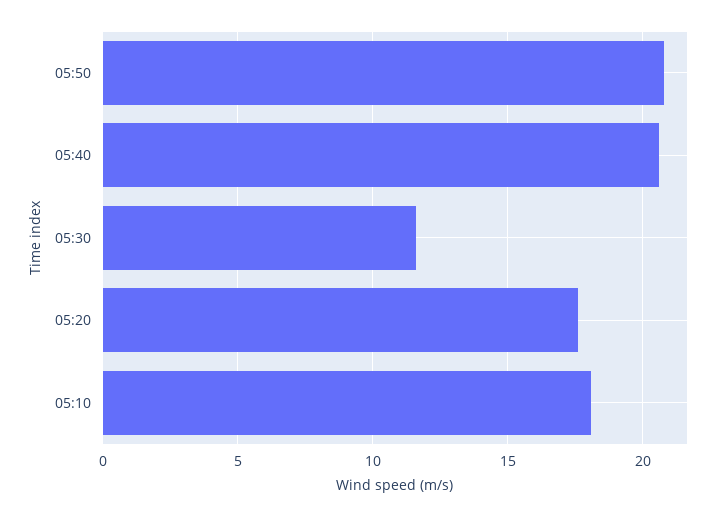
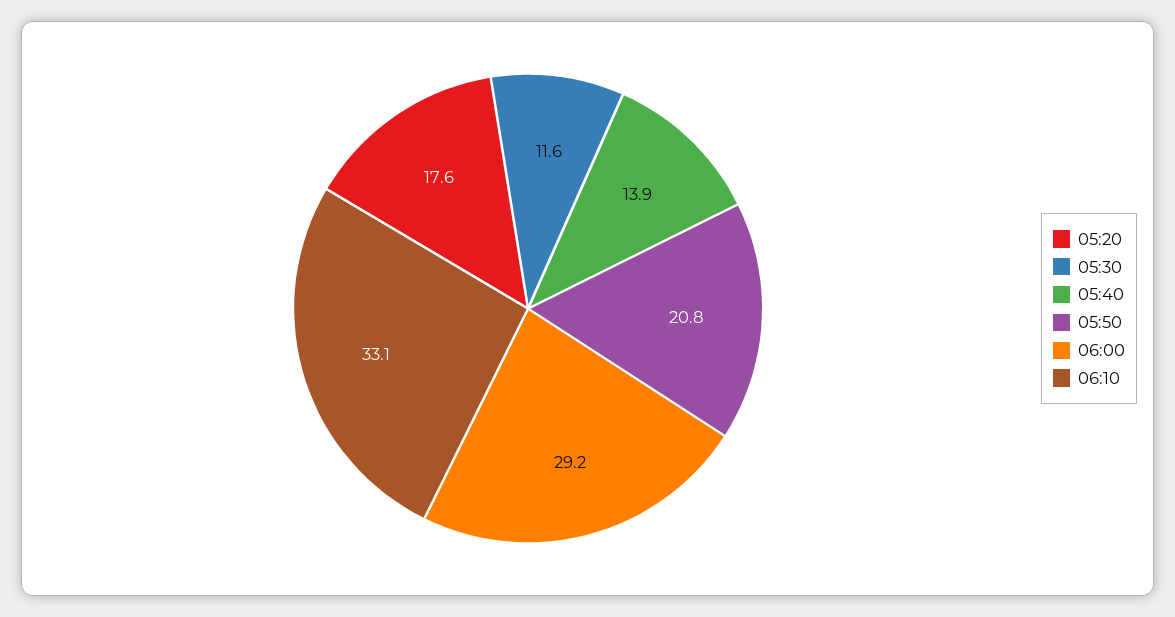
05:40: 20.5 -> 13.9
05:10: 18 -> none
06:00: none -> 29.2
06:10: none -> 33.1

